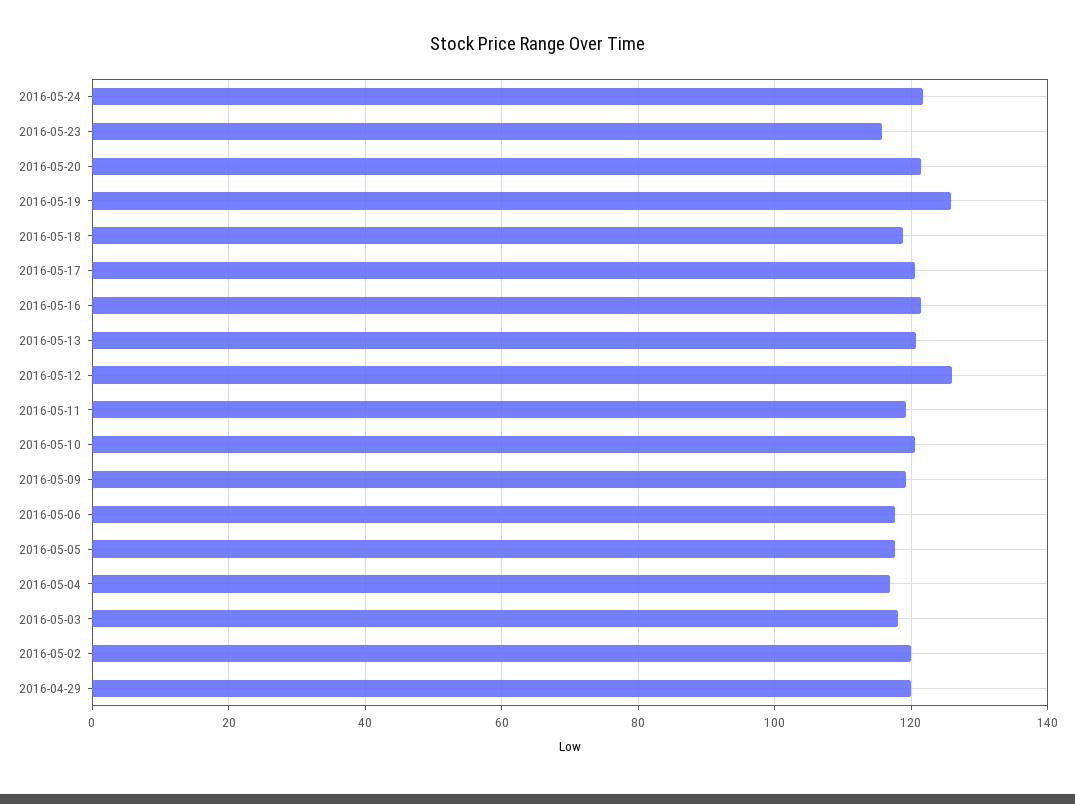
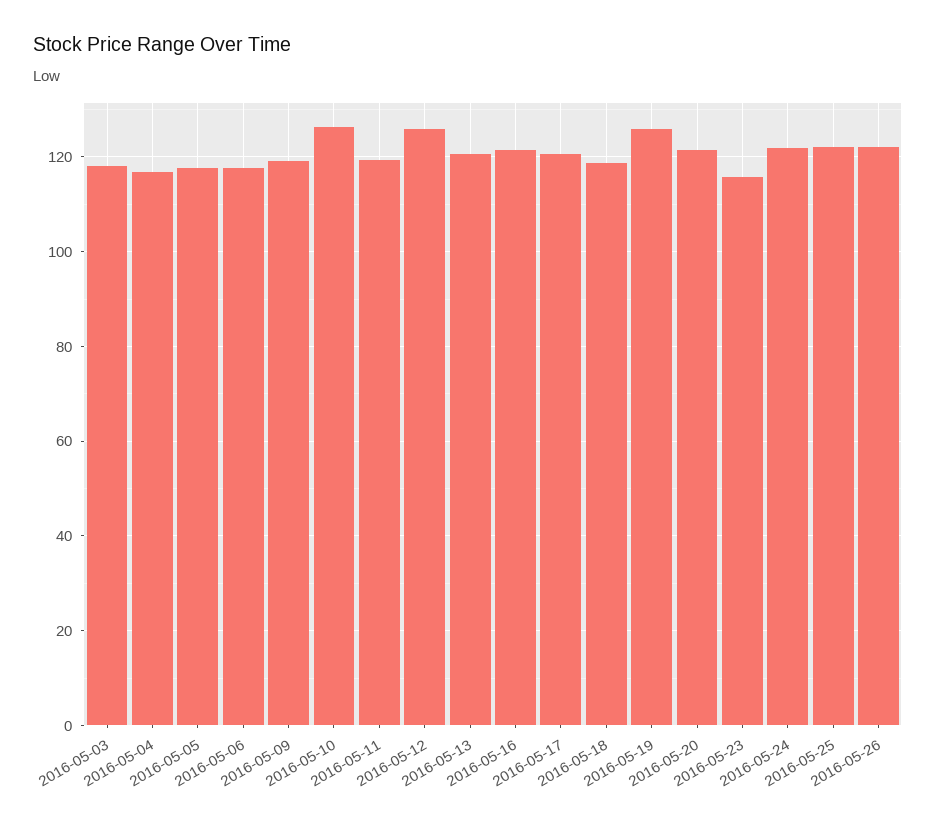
2016-05-10: 120 -> 126
2016-05-02: 120 -> none
2016-04-29: 120 -> none
2016-05-25: none -> 122
2016-05-26: none -> 122

